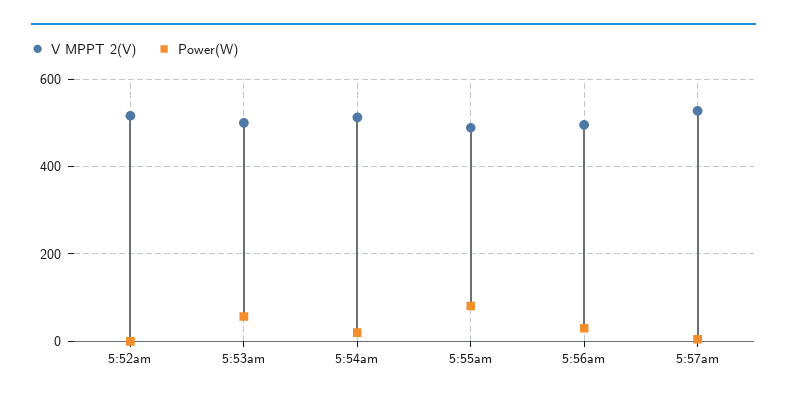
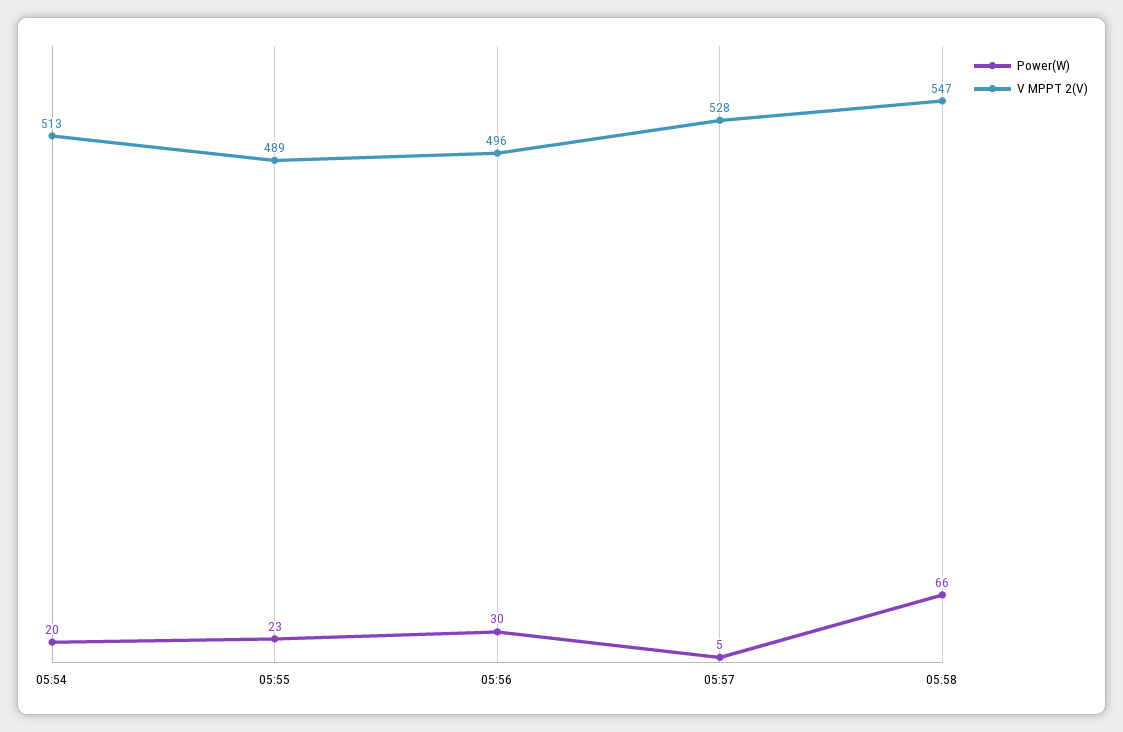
V MPPT 2(V), 5:52am: 520 -> none
Power(W), 5:52am: 0 -> none
V MPPT 2(V), 5:53am: 500 -> none
Power(W), 5:53am: 60 -> none
Power(W), 5:55am: 80 -> 23
Power(W), 05:58: none -> 66
V MPPT 2(V), 05:58: none -> 547

